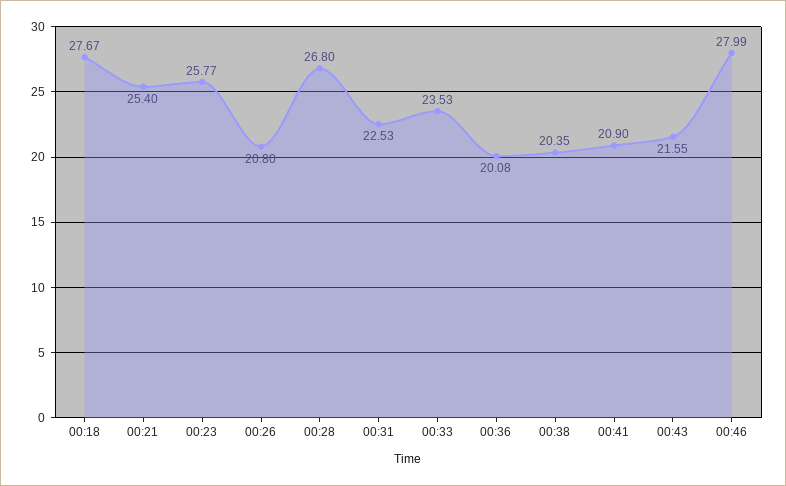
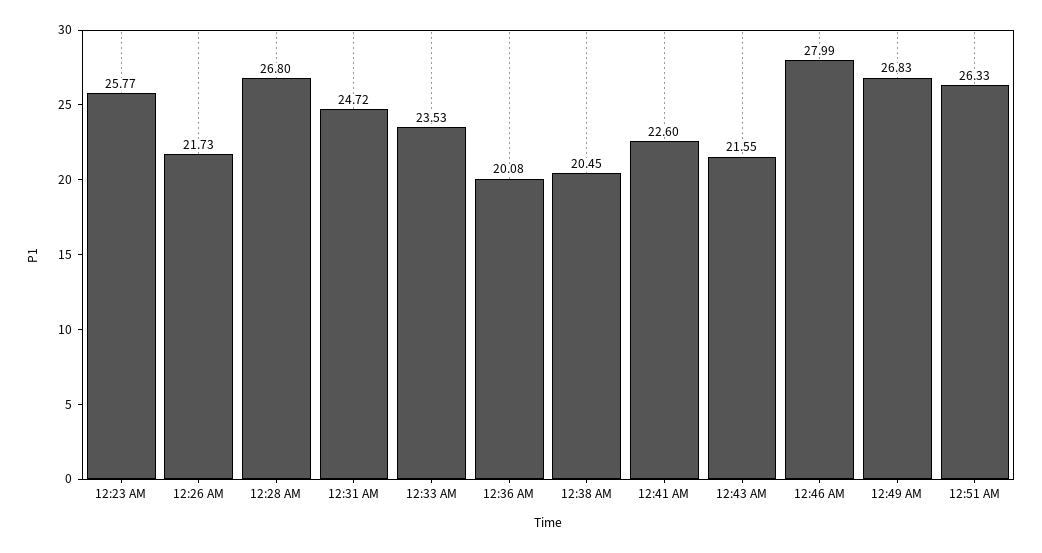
00:18: 27.67 -> none
00:21: 25.4 -> none
00:26: 20.8 -> 21.73
00:31: 22.53 -> 24.72
00:38: 20.35 -> 20.45
00:41: 20.9 -> 22.6
12:49 AM: none -> 26.83
12:51 AM: none -> 26.33

